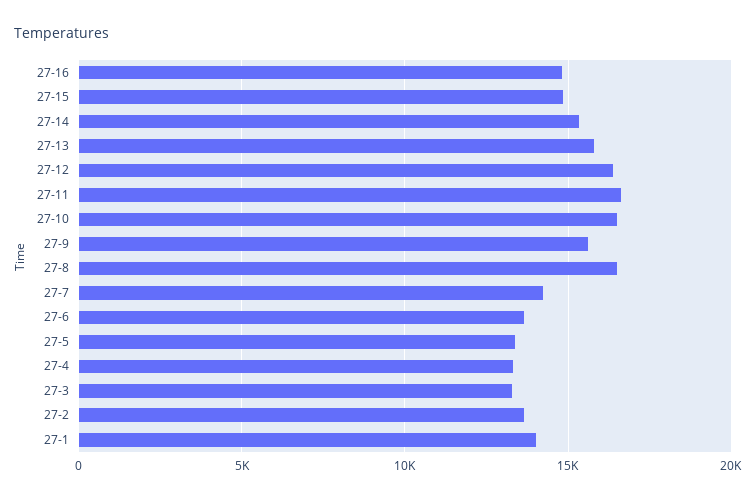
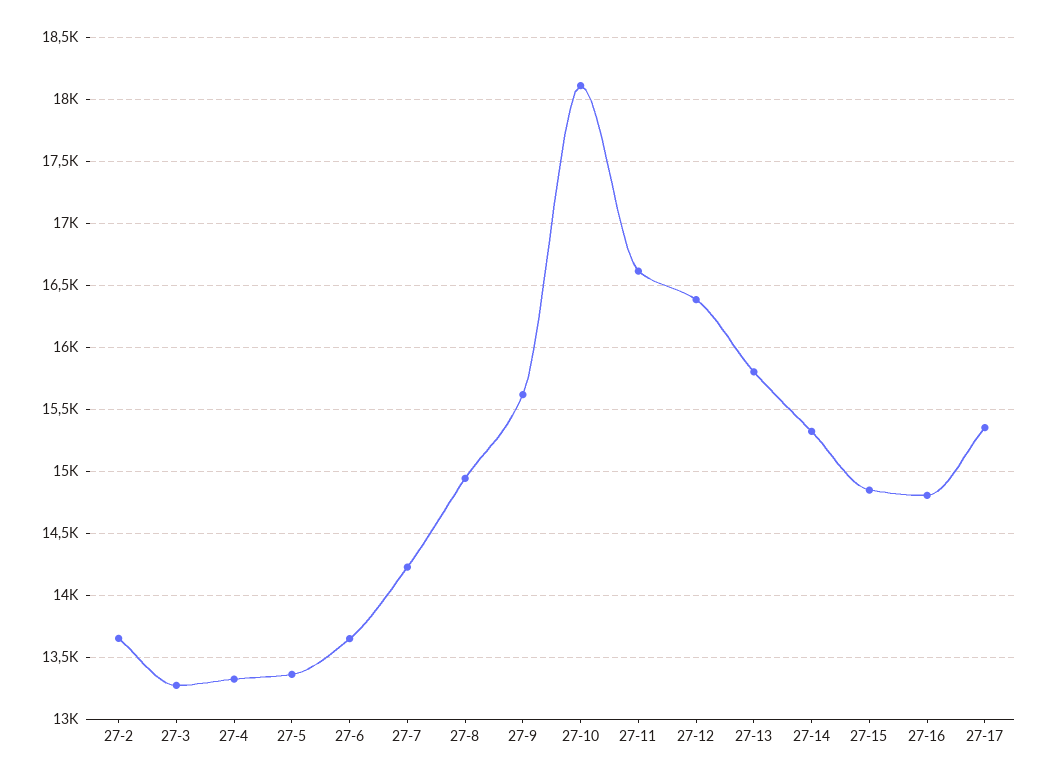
27-10: 16500 -> 18100
27-8: 16500 -> 14950
27-1: 14000 -> none
27-17: none -> 15350

